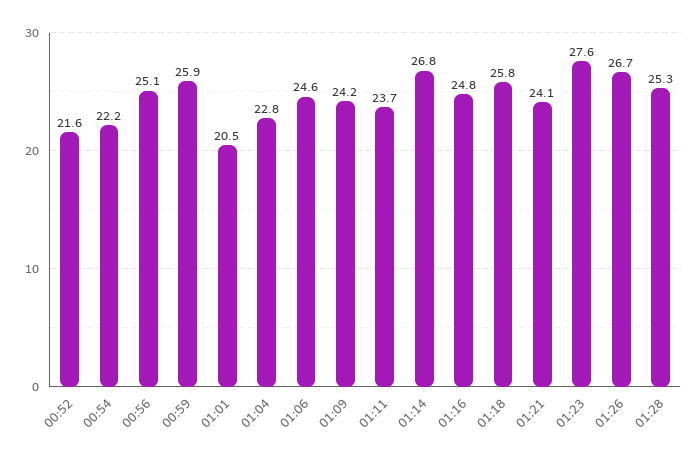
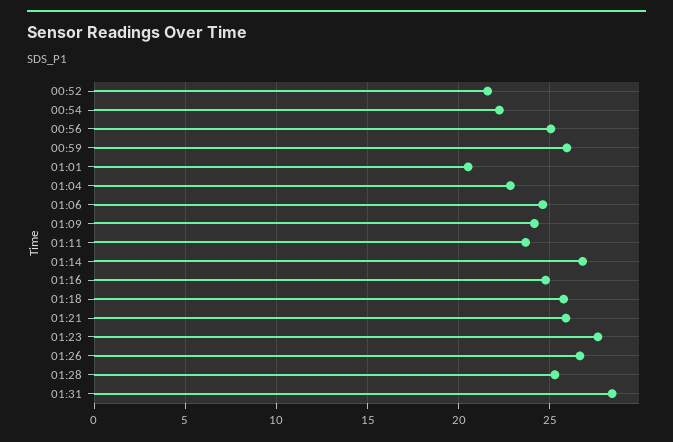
01:21: 24.1 -> 26
01:31: none -> 28.5

